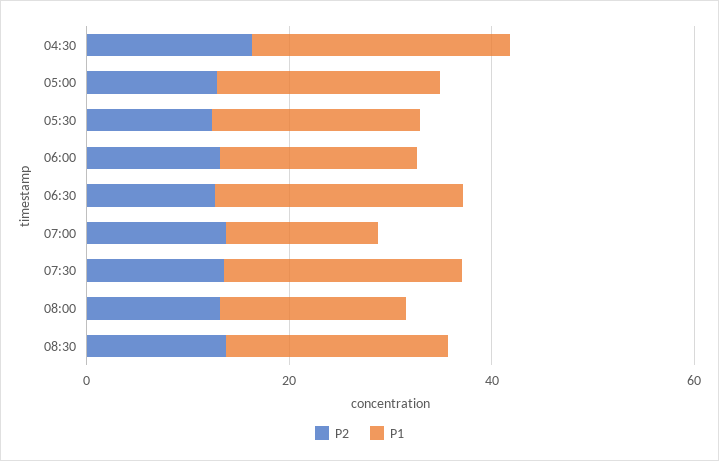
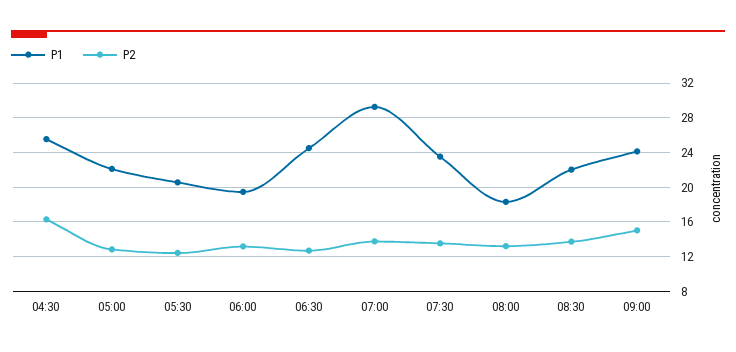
P1, 07:00: 15 -> 29
P1, 09:00: none -> 24
P2, 09:00: none -> 15

